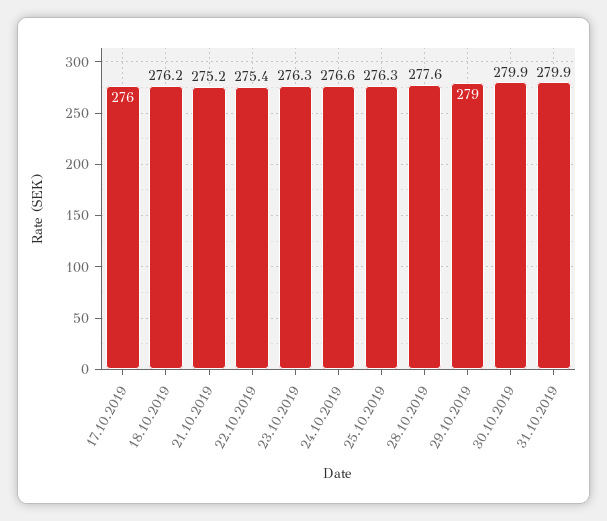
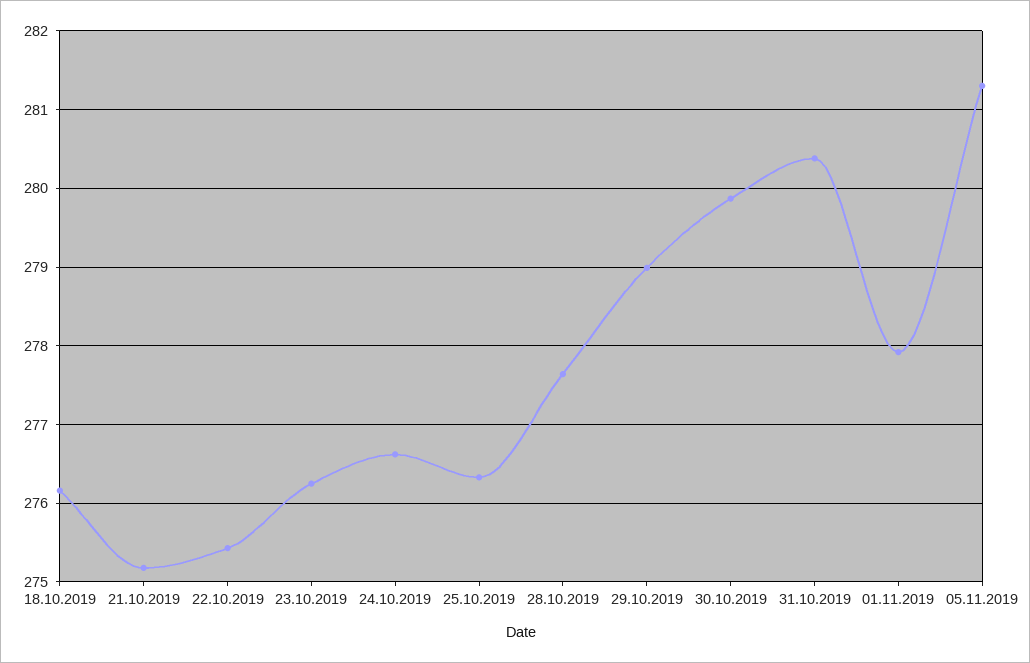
17.10.2019: 276 -> none
31.10.2019: 279.9 -> 280.4
01.11.2019: none -> 277.9
05.11.2019: none -> 281.3

